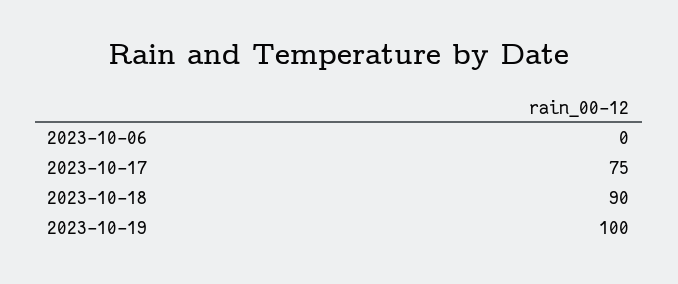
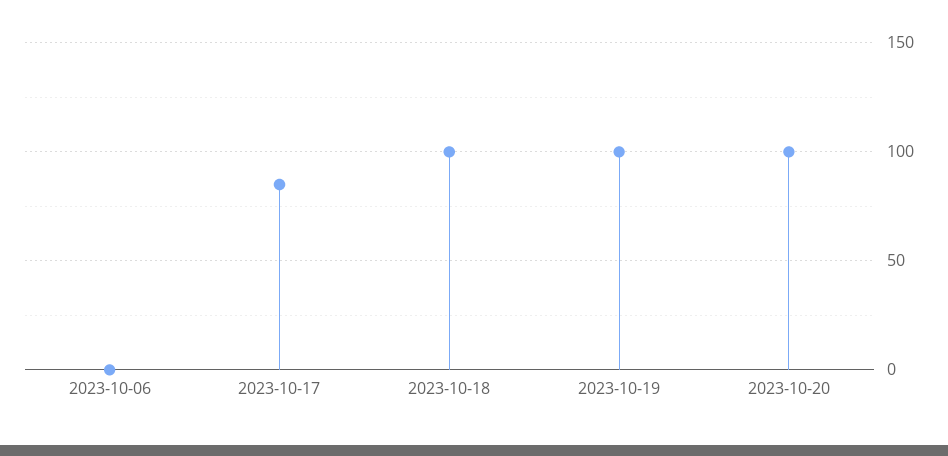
2023-10-17: 75 -> 85
2023-10-18: 90 -> 100
2023-10-20: none -> 100

